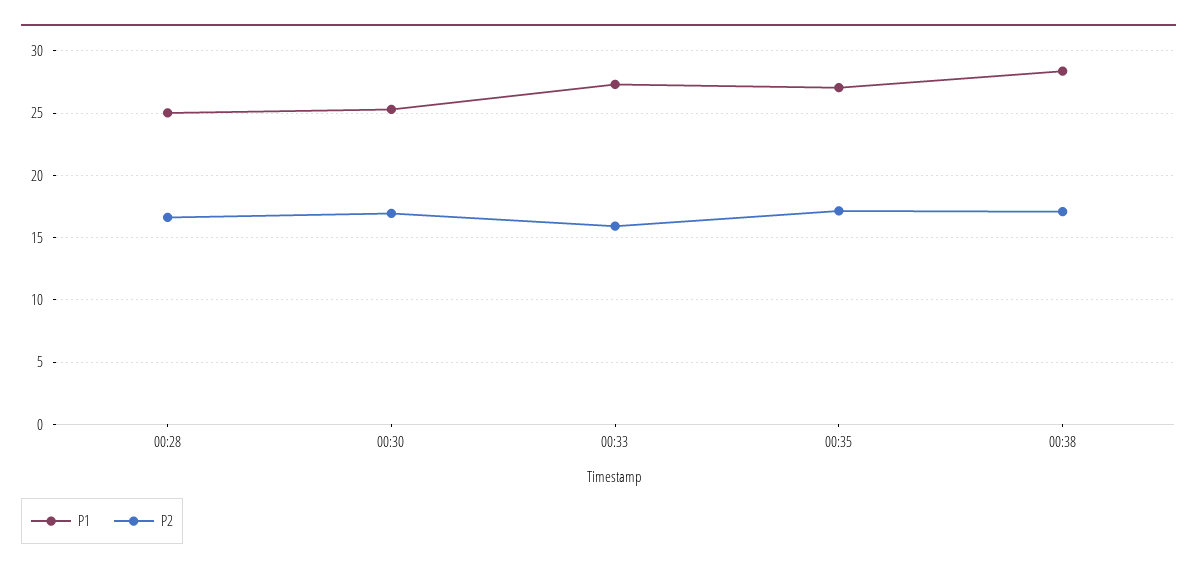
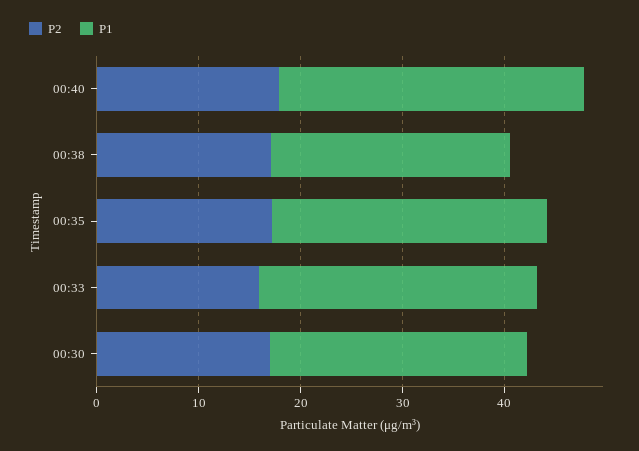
P1, 00:28: 25 -> none
P2, 00:28: 16.5 -> none
P1, 00:38: 28.5 -> 24
P2, 00:40: none -> 18
P1, 00:40: none -> 30

